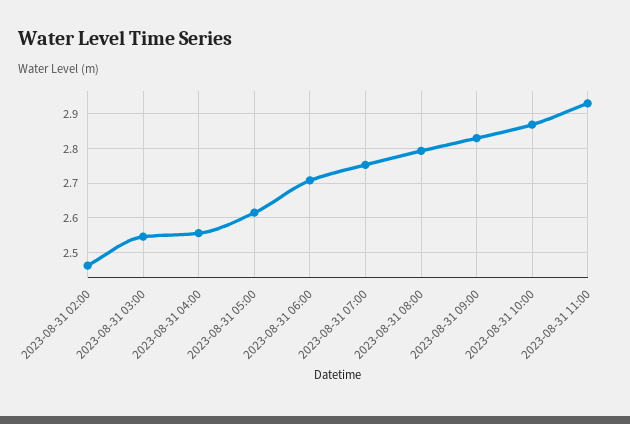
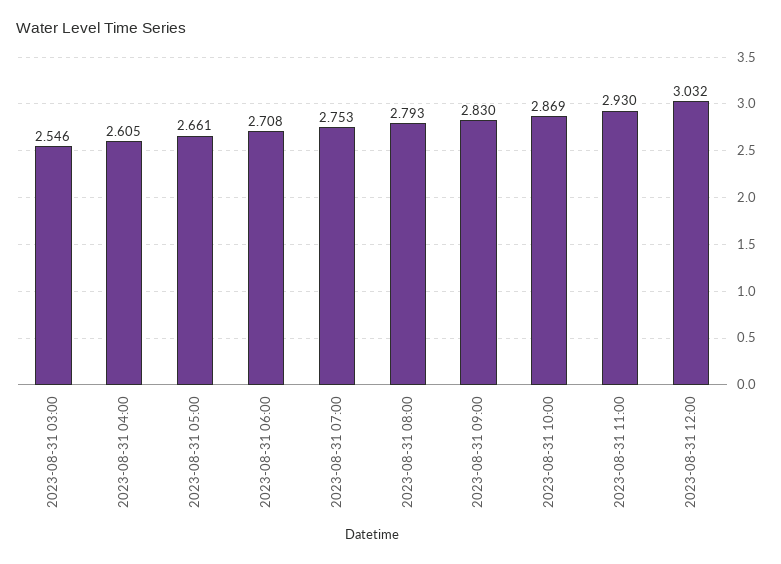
2023-08-31 02:00: 2.46 -> none
2023-08-31 04:00: 2.56 -> 2.605
2023-08-31 05:00: 2.62 -> 2.661
2023-08-31 12:00: none -> 3.032

